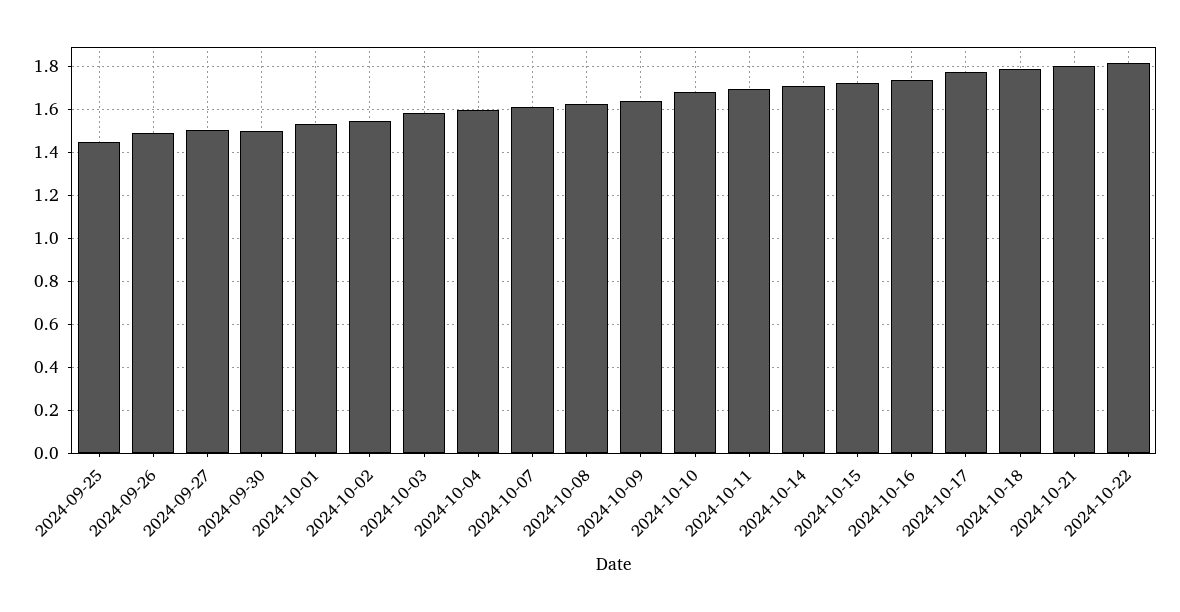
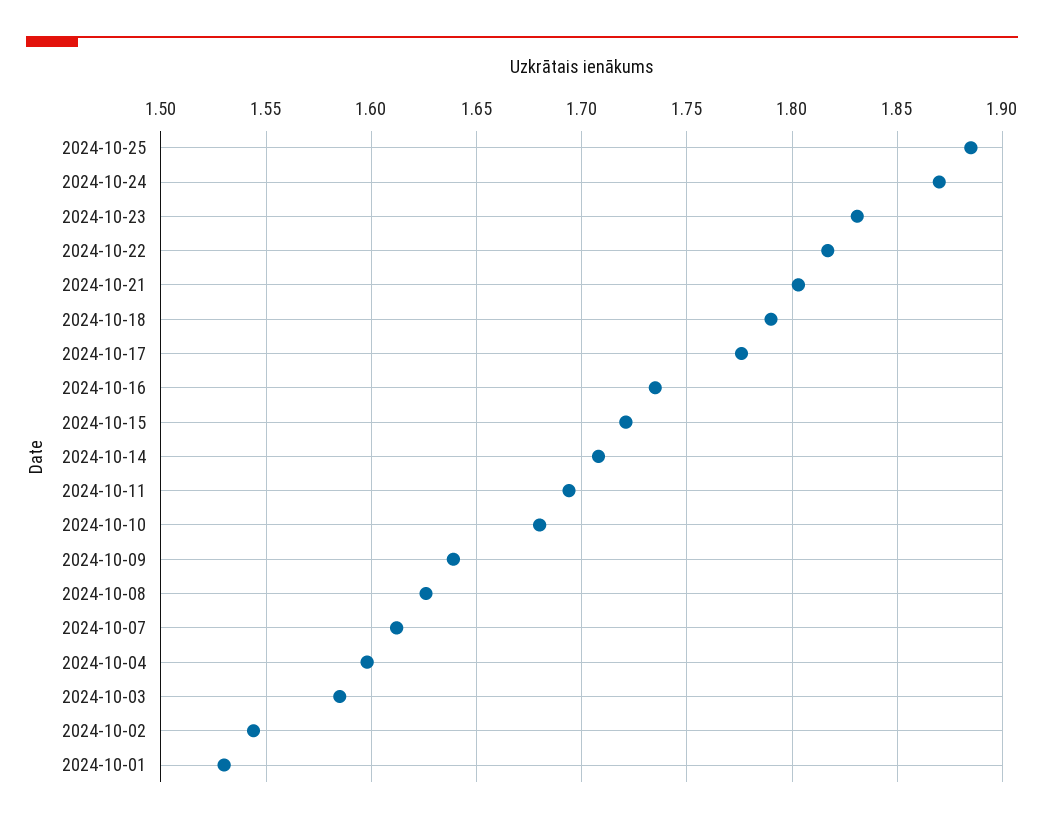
2024-09-25: 1.45 -> none
2024-09-26: 1.5 -> none
2024-09-27: 1.5 -> none
2024-09-30: 1.5 -> none
2024-10-25: none -> 1.885
2024-10-24: none -> 1.87
2024-10-23: none -> 1.83

